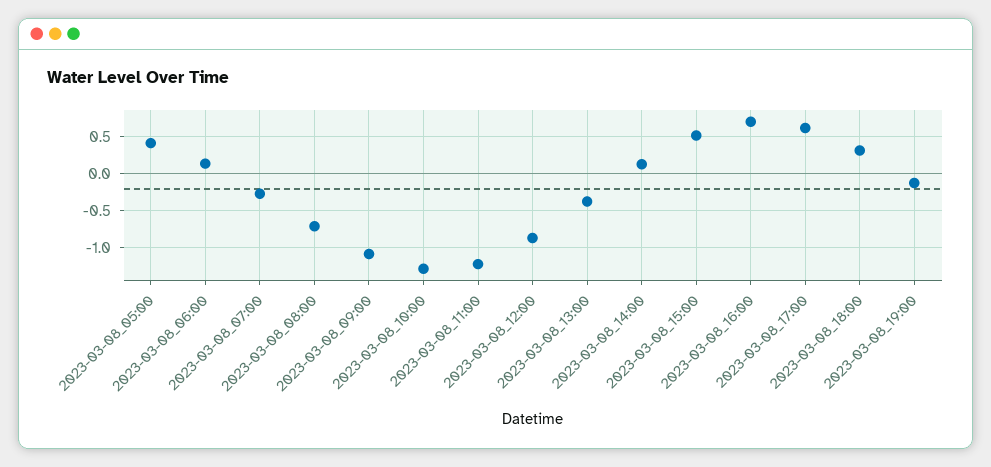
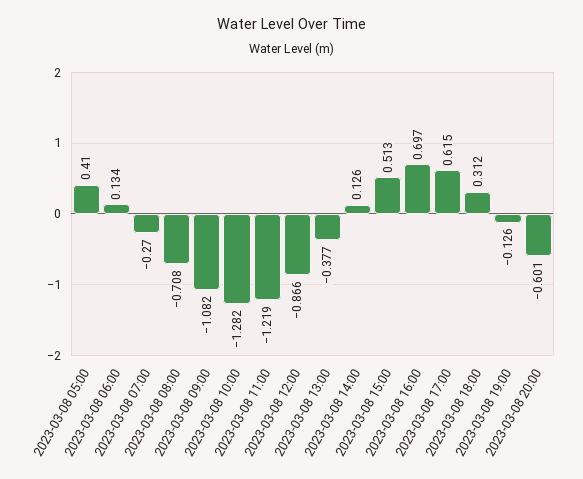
2023-03-08 20:00: none -> -0.601

